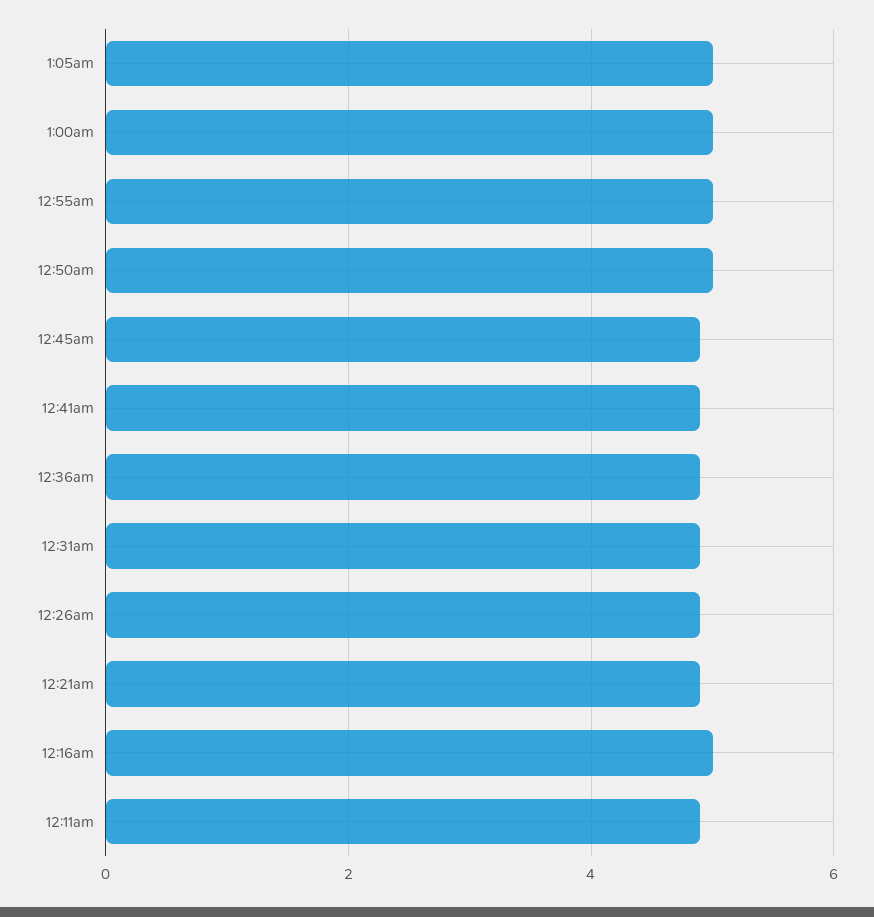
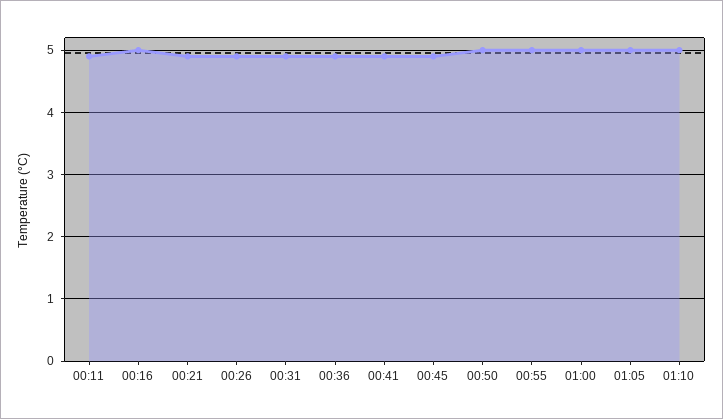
01:10: none -> 5

